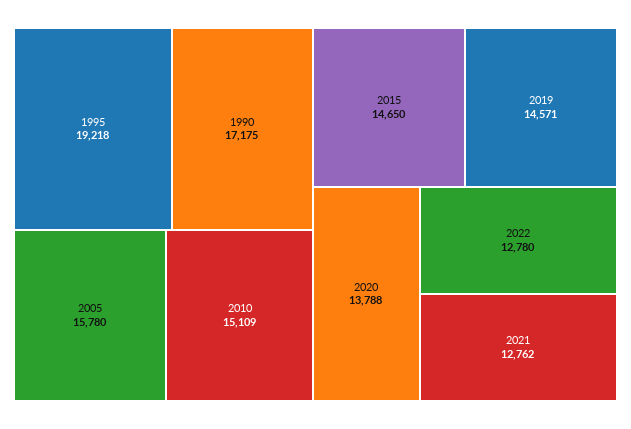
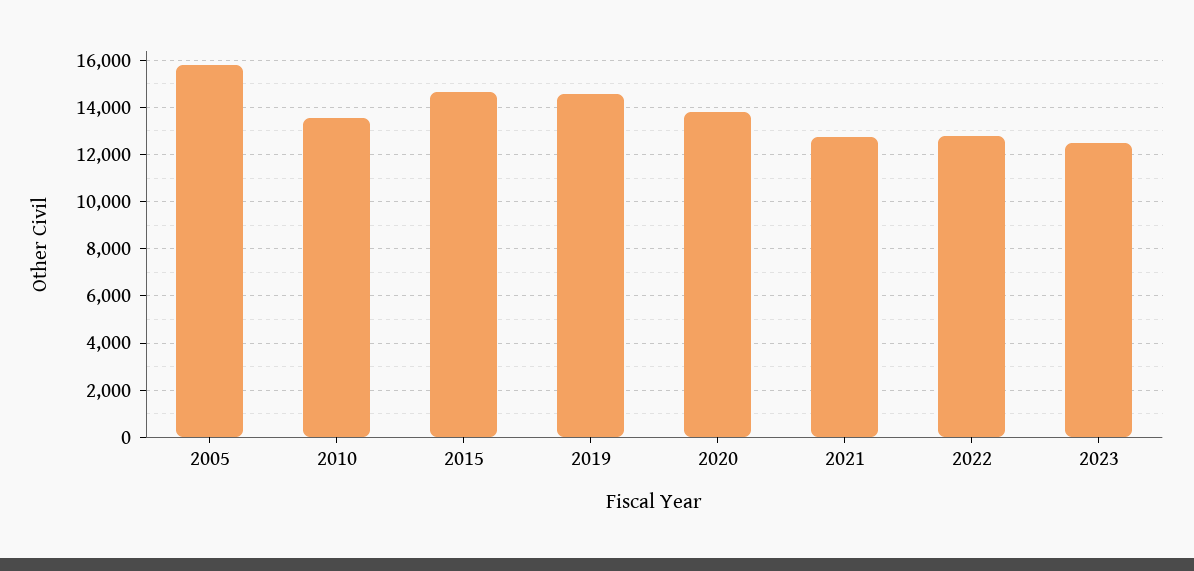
1995: 19218 -> none
1990: 17175 -> none
2010: 15109 -> 13500
2023: none -> 12500

